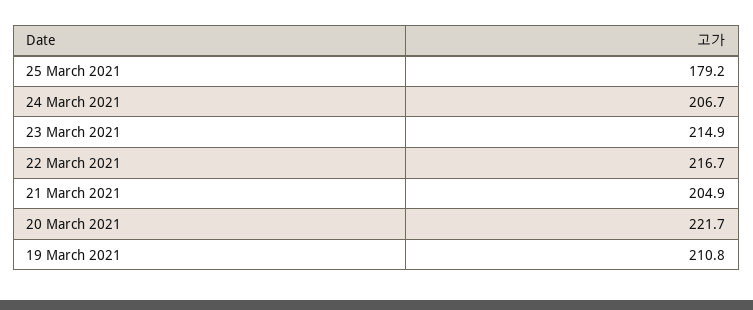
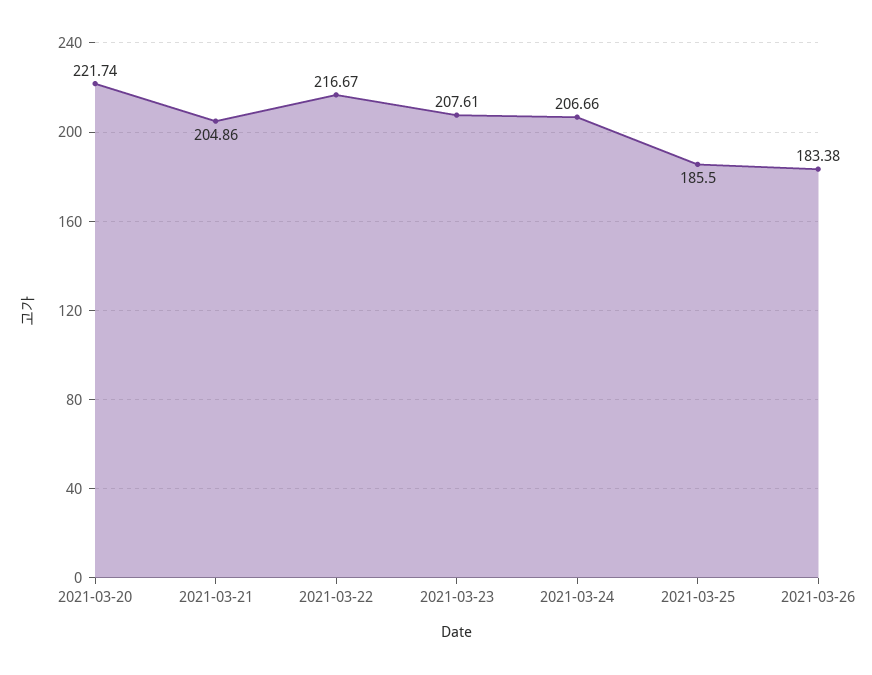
25 March 2021: 179.2 -> 185.5
23 March 2021: 214.9 -> 207.61
19 March 2021: 210.8 -> none
2021-03-26: none -> 183.38

